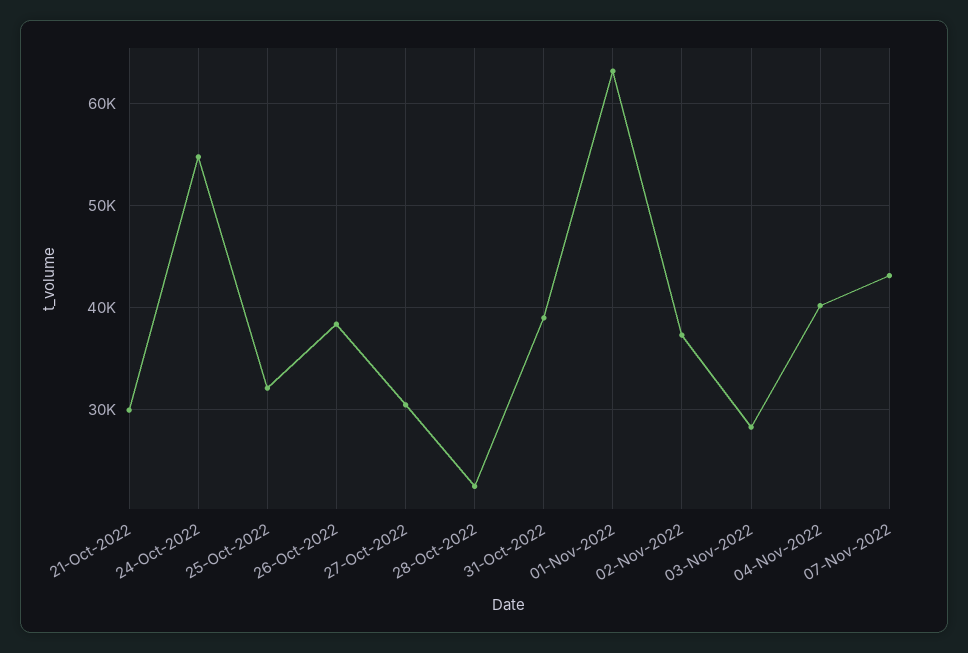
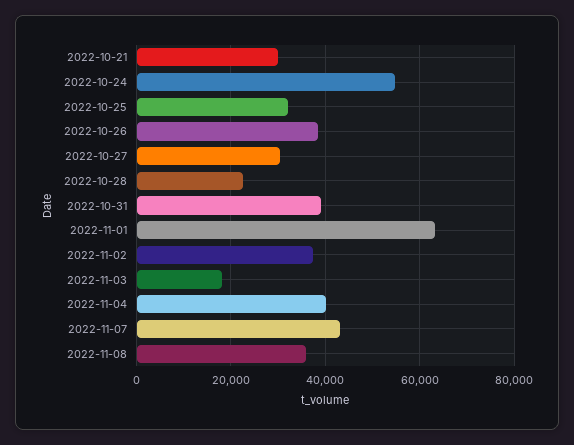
03-Nov-2022: 28000 -> 18000
2022-11-08: none -> 36000

